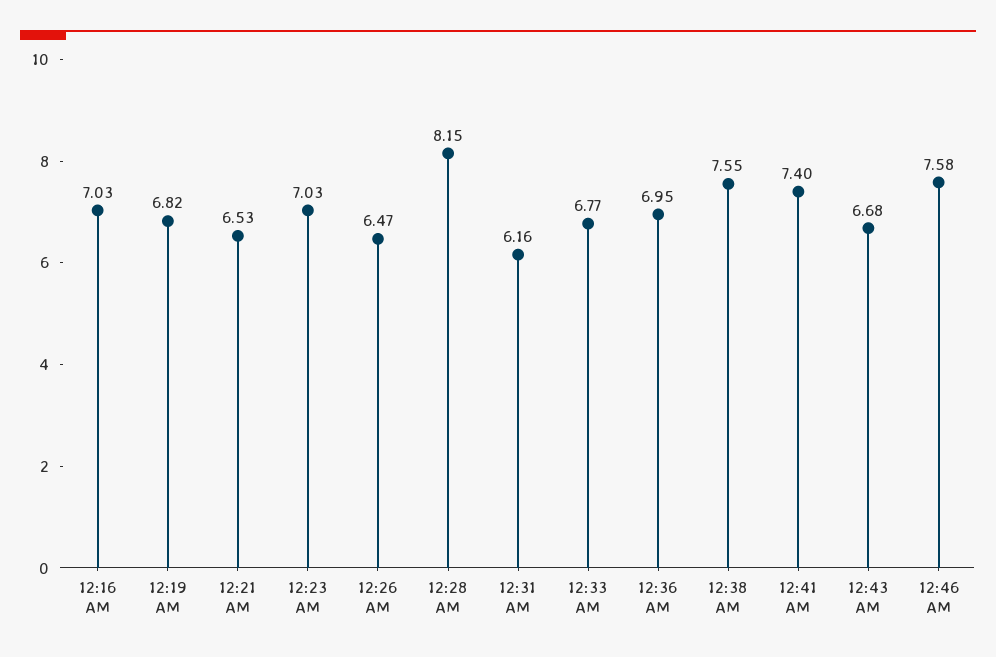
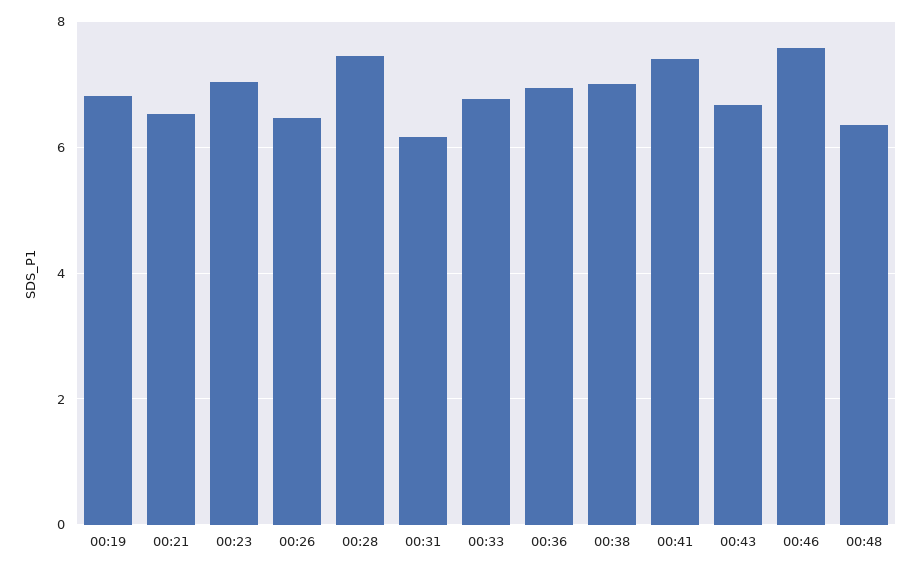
12:16 AM: 7.03 -> none
12:28 AM: 8.15 -> 7.4
12:38 AM: 7.55 -> 7
00:48: none -> 6.4

